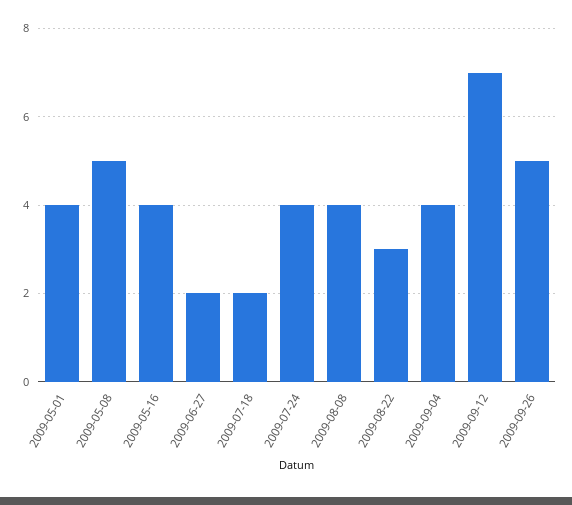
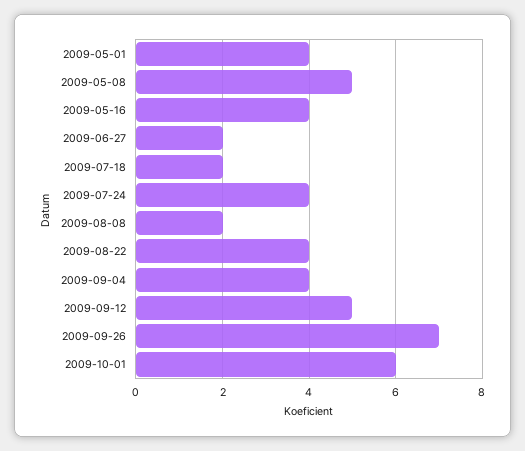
2009-08-08: 4 -> 2
2009-08-22: 3 -> 4
2009-09-12: 7 -> 5
2009-09-26: 5 -> 7
2009-10-01: none -> 6

